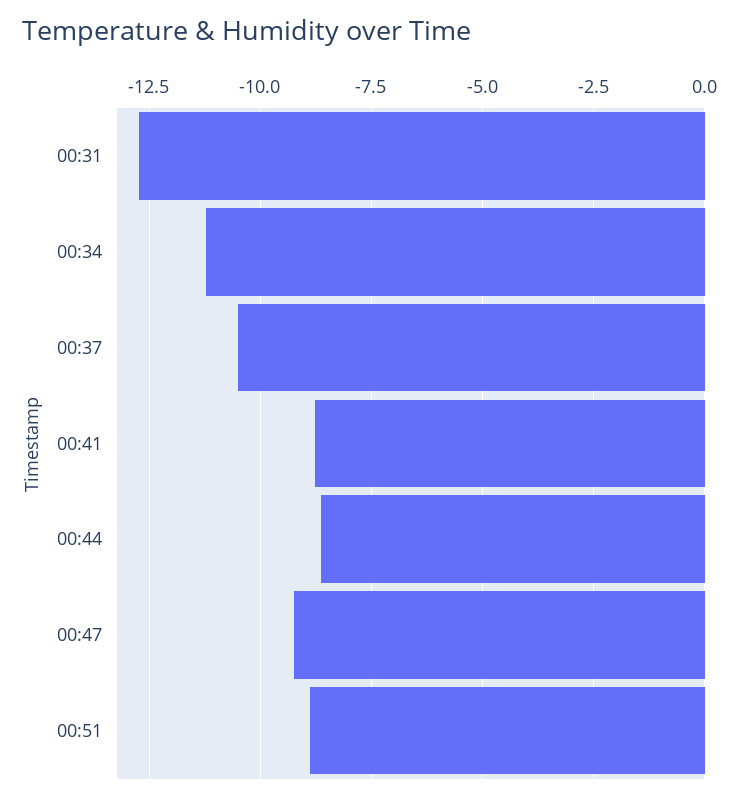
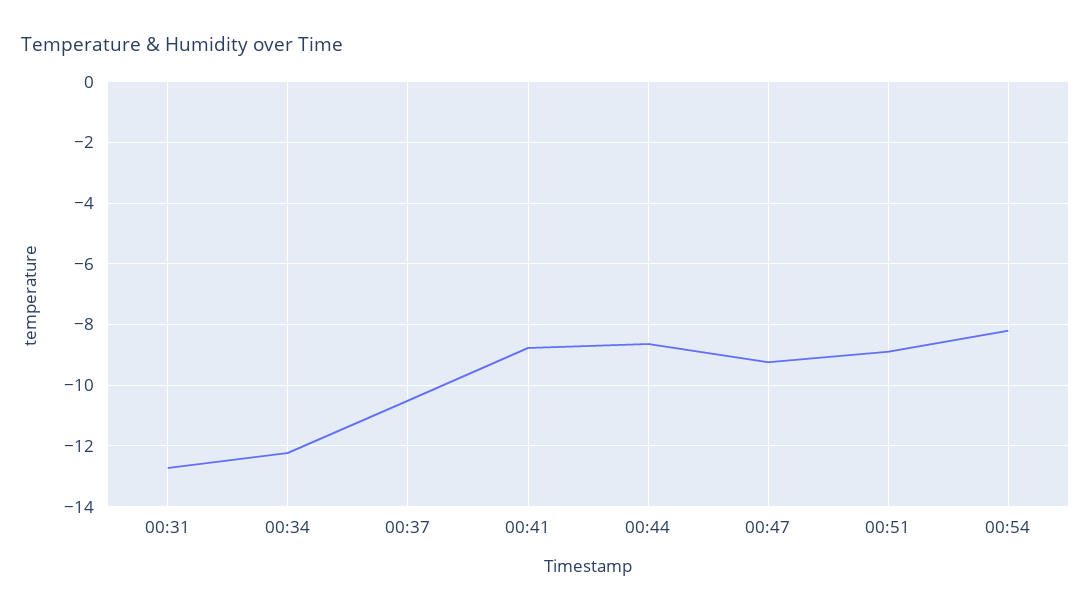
00:34: -11.25 -> -12.2
00:54: none -> -8.2

